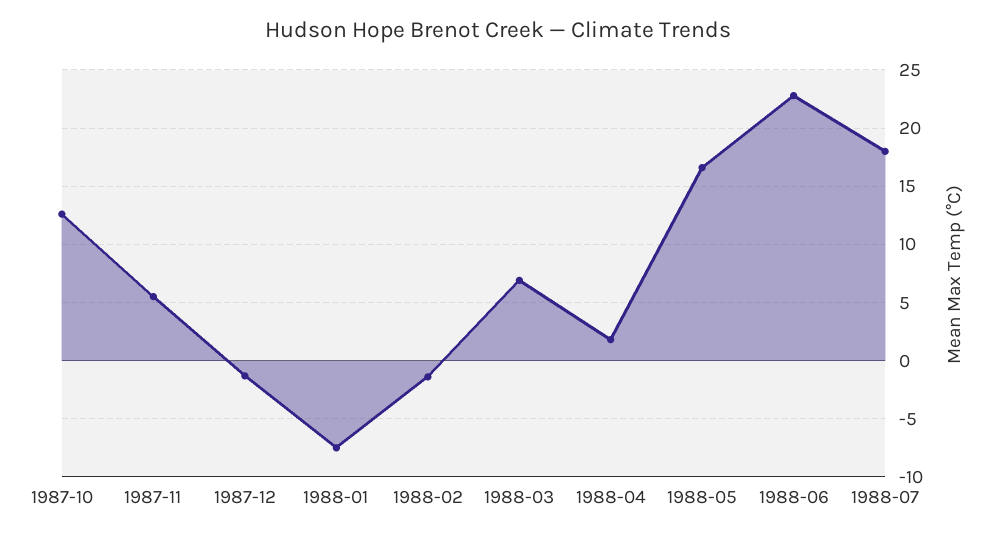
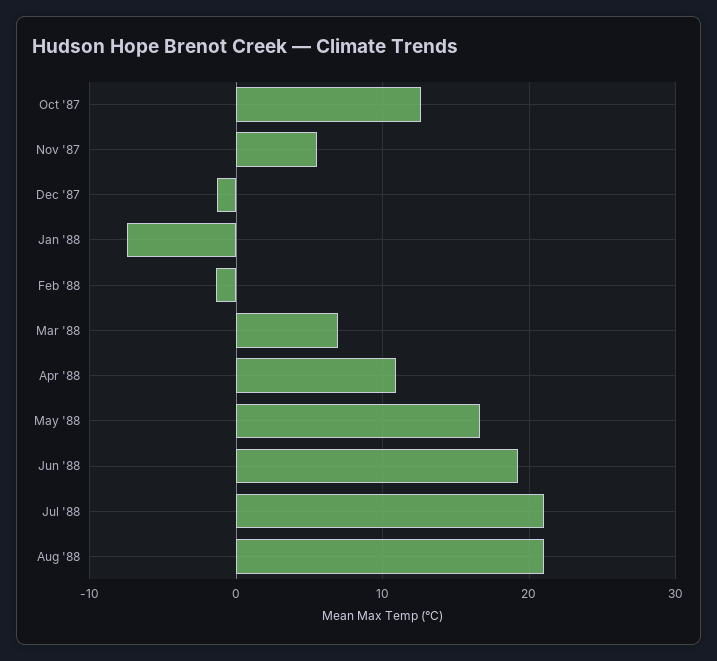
1988-04: 2 -> 11
1988-06: 23 -> 19
1988-07: 18 -> 21
Aug '88: none -> 21

